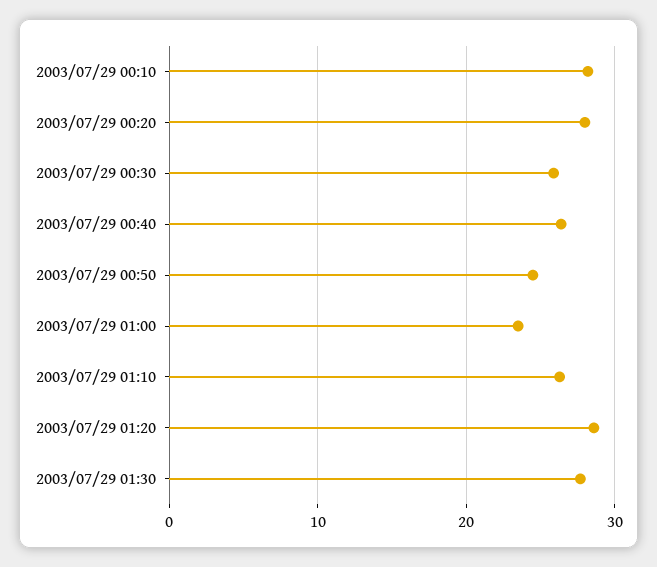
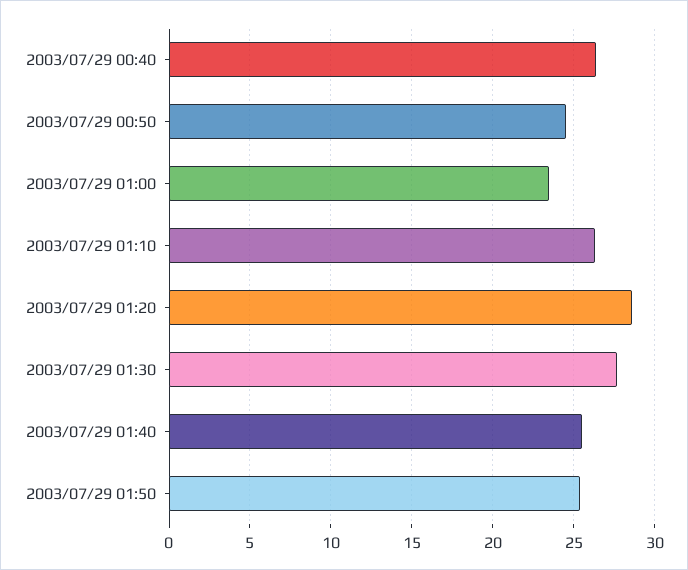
2003/07/29 00:10: 28 -> none
2003/07/29 00:20: 28 -> none
2003/07/29 00:30: 26 -> none
2003/07/29 01:40: none -> 25.5
2003/07/29 01:50: none -> 25.5

